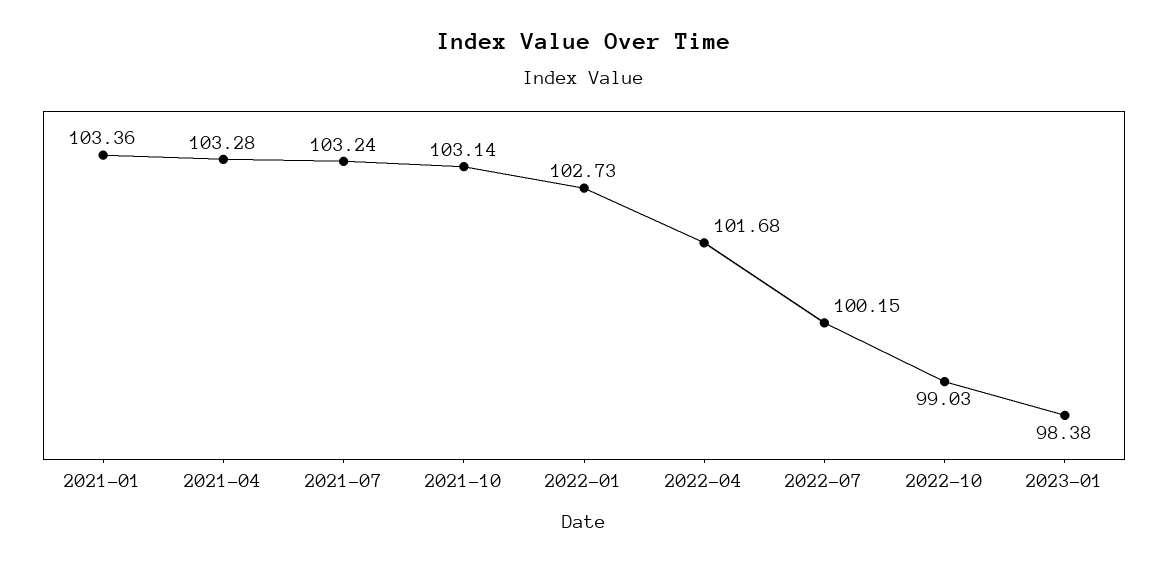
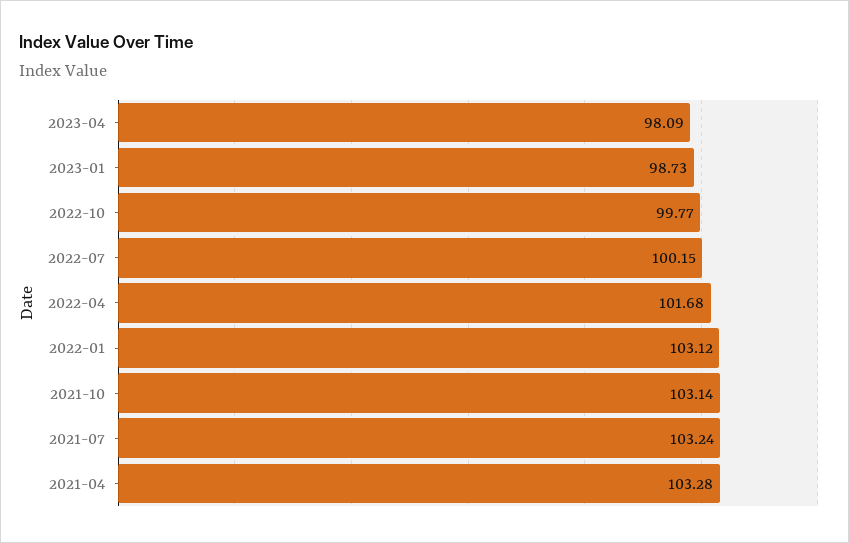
2021-01: 103.36 -> none
2022-01: 102.73 -> 103.12
2022-10: 99.03 -> 99.77
2023-01: 98.38 -> 98.73
2023-04: none -> 98.09

